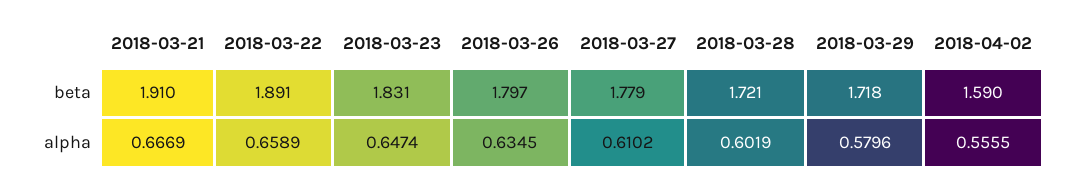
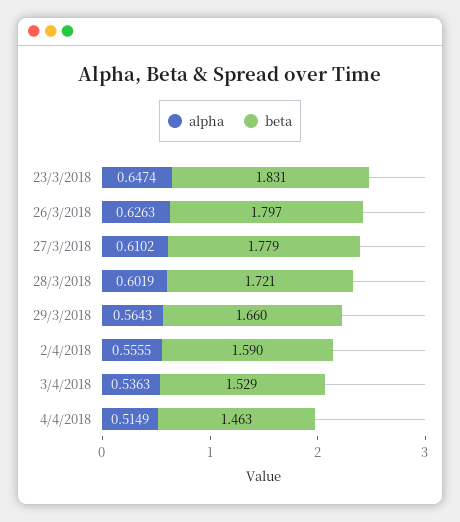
beta, 2018-03-21: 1.91 -> none
beta, 2018-03-22: 1.891 -> none
beta, 2018-03-29: 1.718 -> 1.66
alpha, 2018-03-21: 0.6669 -> none
alpha, 2018-03-22: 0.6589 -> none
alpha, 2018-03-26: 0.6345 -> 0.6263
alpha, 2018-03-29: 0.5796 -> 0.5643
alpha, 3/4/2018: none -> 0.5363
beta, 3/4/2018: none -> 1.529
alpha, 4/4/2018: none -> 0.5149
beta, 4/4/2018: none -> 1.463

